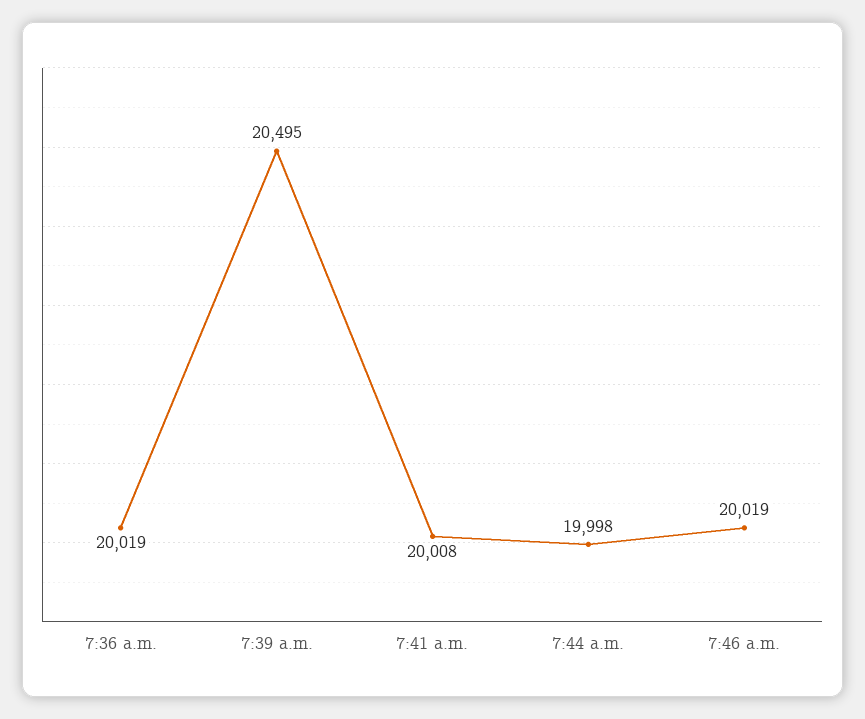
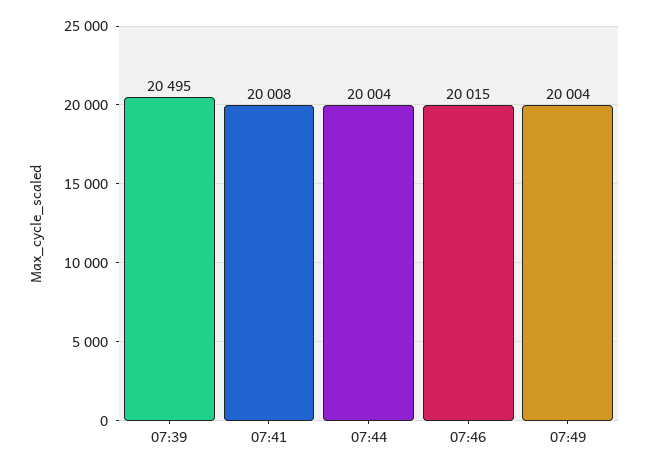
7:36 a.m.: 20019 -> none
7:44 a.m.: 19998 -> 20004
7:46 a.m.: 20019 -> 20015
07:49: none -> 20004

